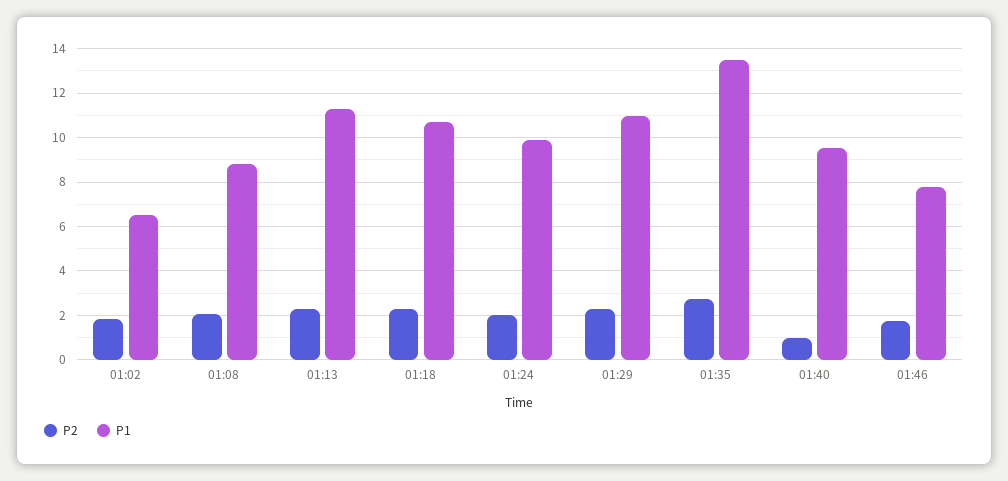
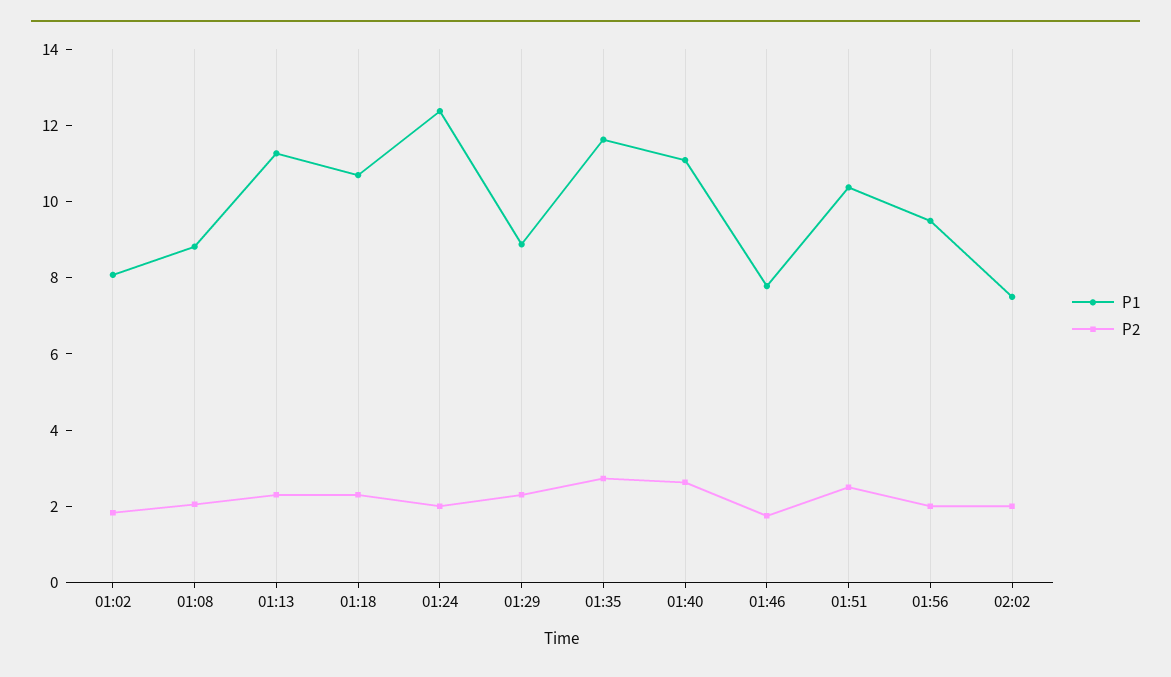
P1, 01:02: 6.5 -> 8
P1, 01:24: 10 -> 12.5
P1, 01:29: 11 -> 9
P1, 01:35: 13.5 -> 11.5
P2, 01:40: 1 -> 2.5
P1, 01:40: 9.5 -> 11
P1, 01:51: none -> 10.5
P2, 01:51: none -> 2.5
P1, 01:56: none -> 9.5
P2, 01:56: none -> 2
P1, 02:02: none -> 7.5
P2, 02:02: none -> 2

